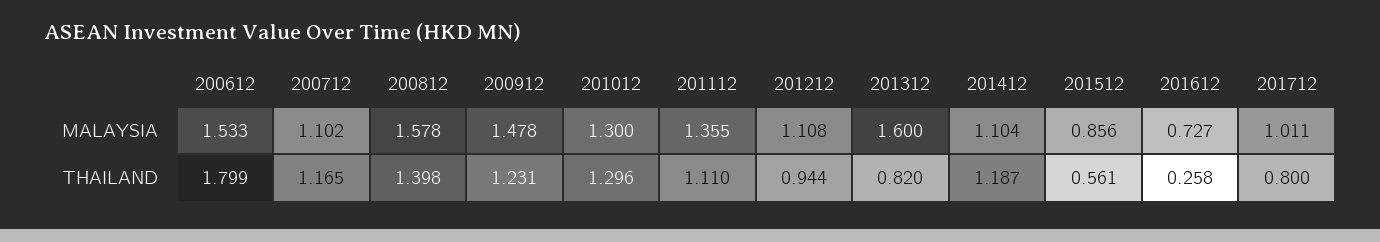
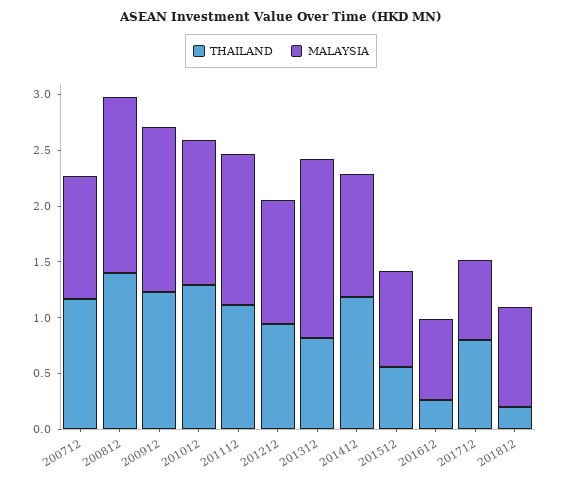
MALAYSIA, 200612: 1.533 -> none
MALAYSIA, 201712: 1.011 -> 0.7
THAILAND, 200612: 1.799 -> none
THAILAND, 201812: none -> 0.2
MALAYSIA, 201812: none -> 0.9

